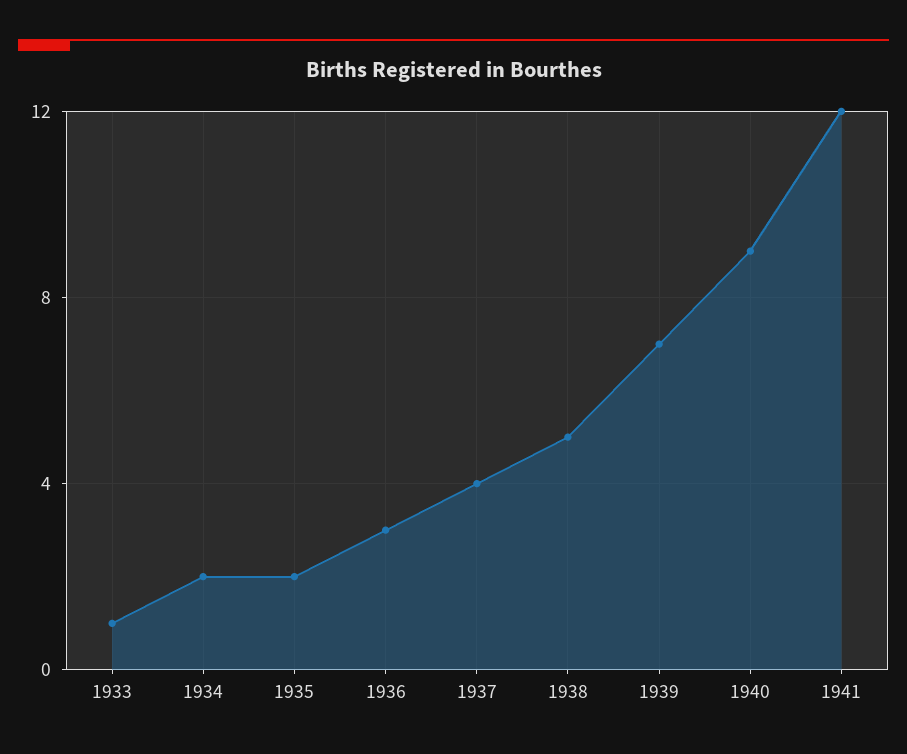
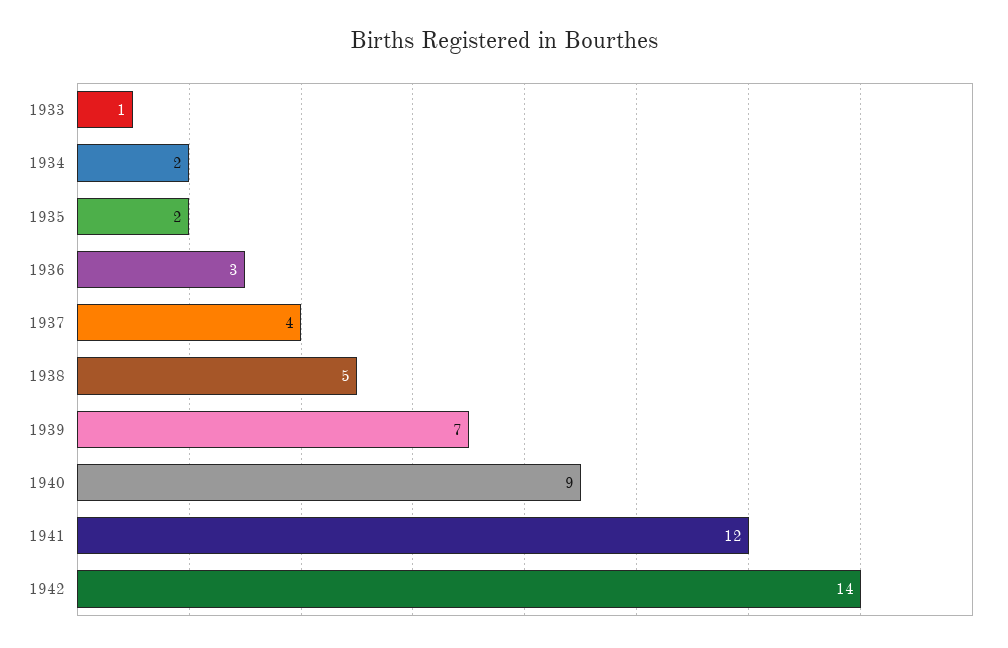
1942: none -> 14

